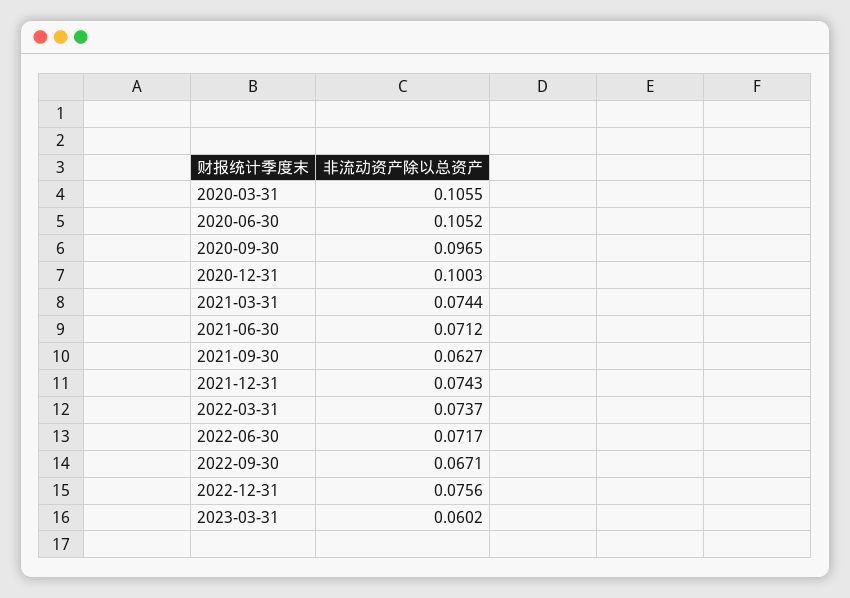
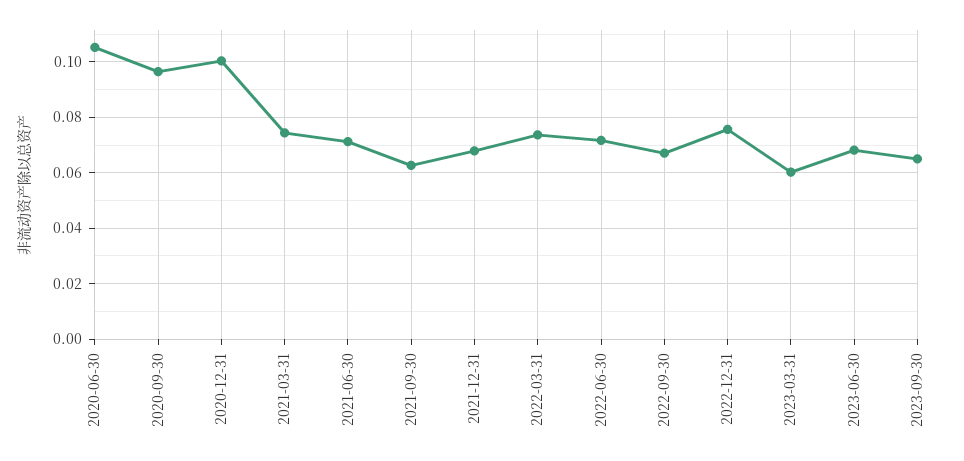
2020-03-31: 0.1055 -> none
2021-12-31: 0.0743 -> 0.0675
2023-06-30: none -> 0.0675
2023-09-30: none -> 0.065

